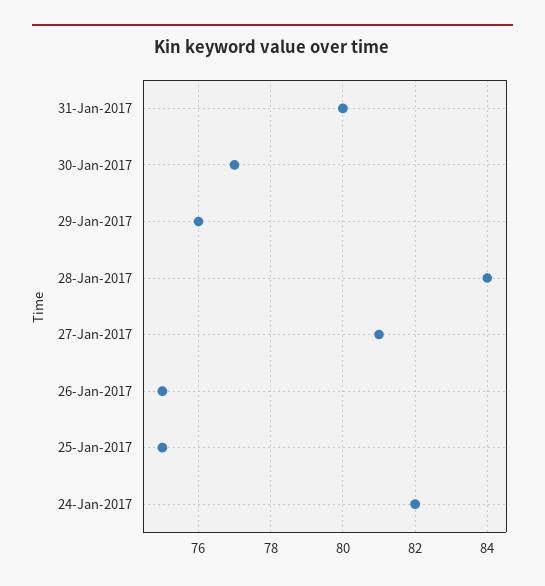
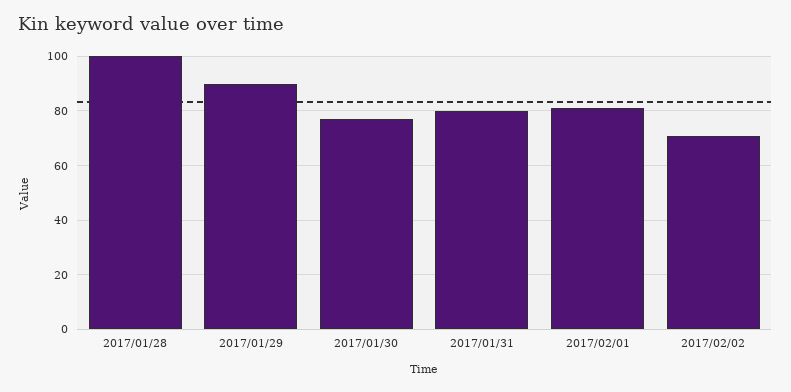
29-Jan-2017: 76 -> 90
28-Jan-2017: 84 -> 100
27-Jan-2017: 81 -> none
26-Jan-2017: 75 -> none
25-Jan-2017: 75 -> none
24-Jan-2017: 82 -> none
2017/02/01: none -> 80
2017/02/02: none -> 70

